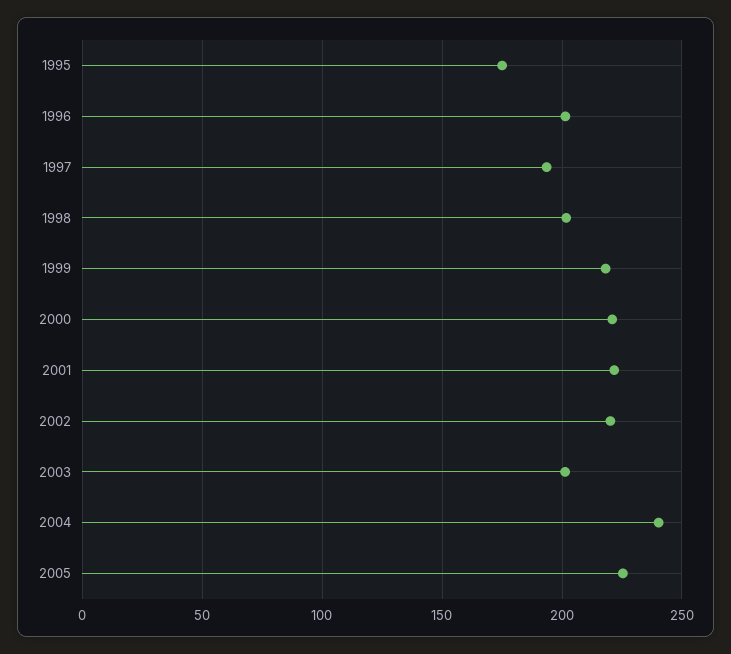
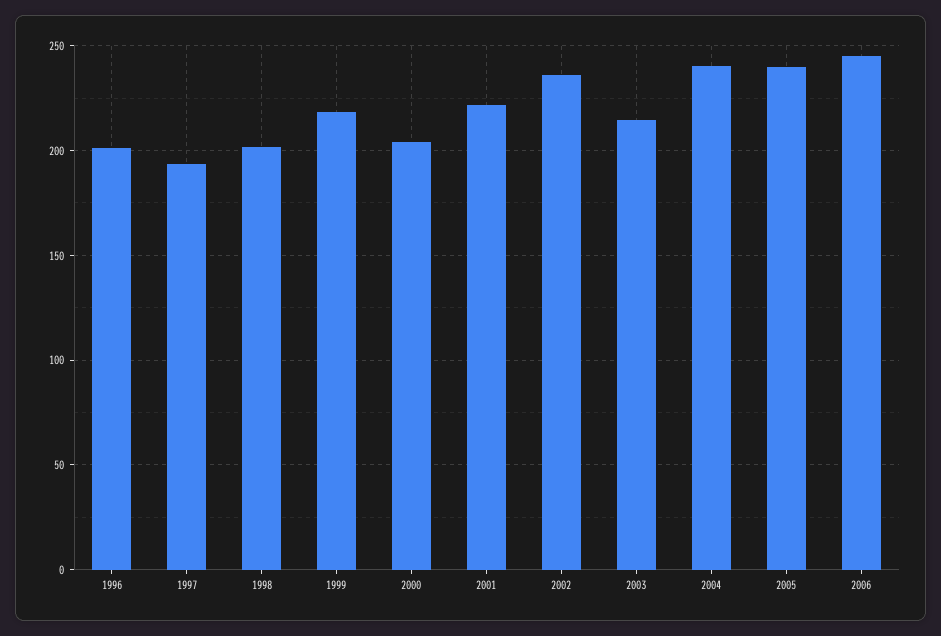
1995: 175 -> none
2000: 220 -> 205
2002: 220 -> 235
2003: 200 -> 215
2005: 225 -> 240
2006: none -> 245

